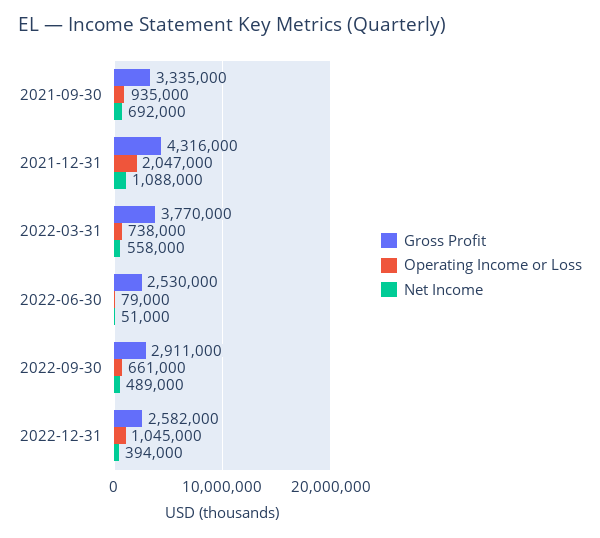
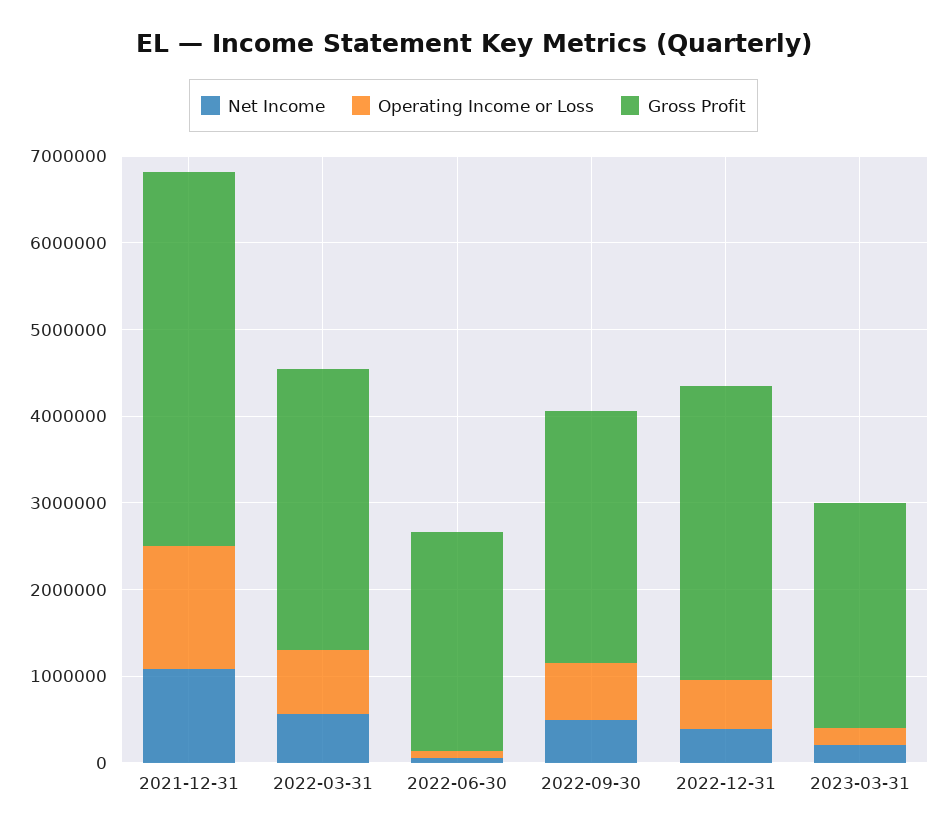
Gross Profit, 2021-09-30: 3335000 -> none
Operating Income or Loss, 2021-09-30: 935000 -> none
Net Income, 2021-09-30: 692000 -> none
Operating Income or Loss, 2021-12-31: 2047000 -> 1400000
Gross Profit, 2022-03-31: 3770000 -> 3200000
Gross Profit, 2022-12-31: 2582000 -> 3400000
Operating Income or Loss, 2022-12-31: 1045000 -> 600000
Net Income, 2023-03-31: none -> 200000
Operating Income or Loss, 2023-03-31: none -> 200000
Gross Profit, 2023-03-31: none -> 2600000

